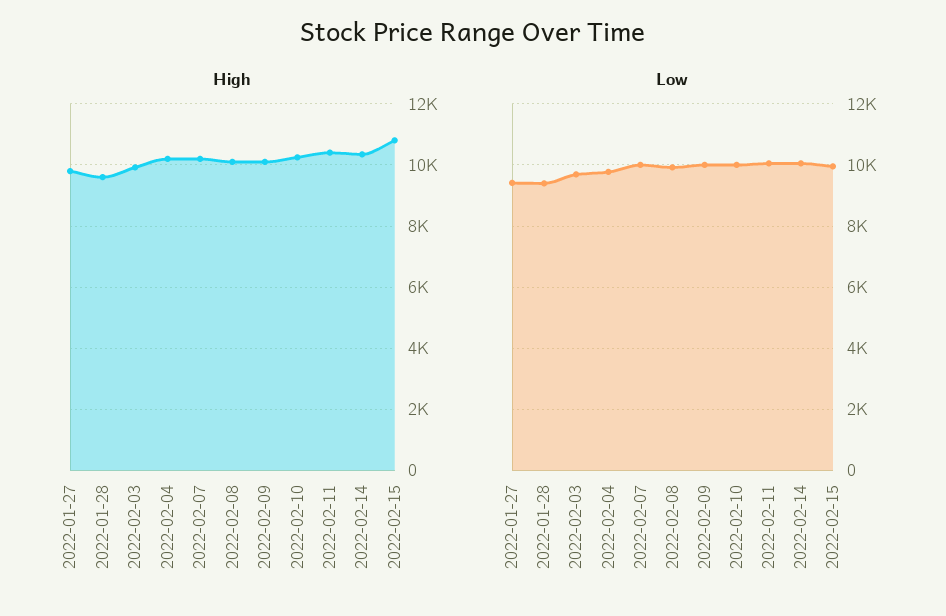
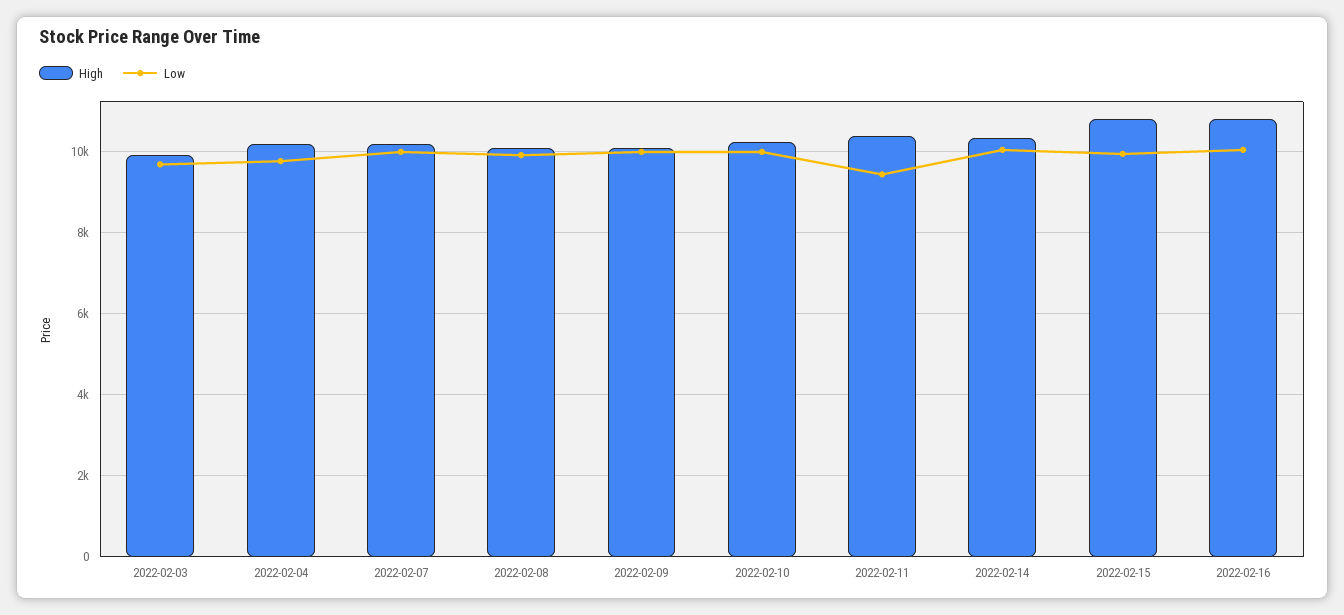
High, 2022-01-27: 9800 -> none
High, 2022-01-28: 9600 -> none
Low, 2022-01-27: 9400 -> none
Low, 2022-01-28: 9400 -> none
Low, 2022-02-11: 10000 -> 9400
High, 2022-02-16: none -> 10800
Low, 2022-02-16: none -> 10000

